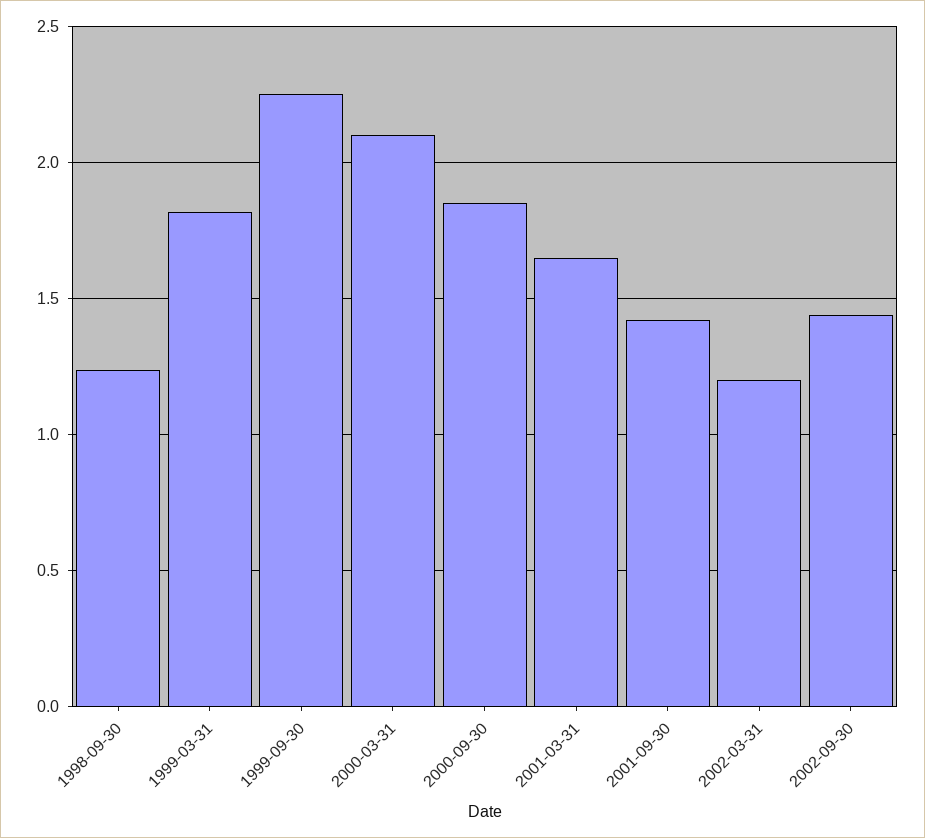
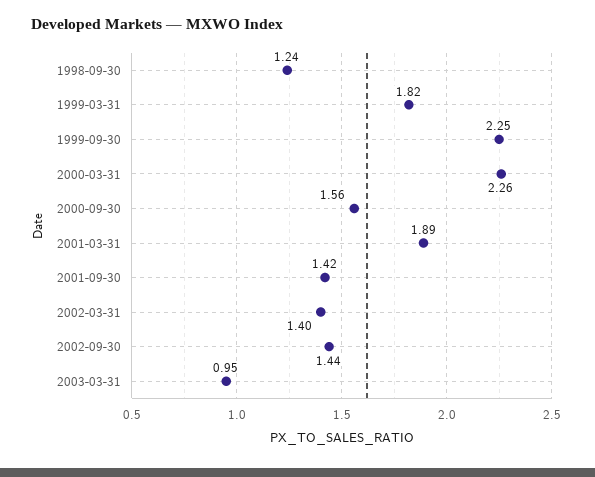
2000-03-31: 2.1 -> 2.26
2000-09-30: 1.85 -> 1.56
2001-03-31: 1.65 -> 1.89
2002-03-31: 1.2 -> 1.4
2003-03-31: none -> 0.95

